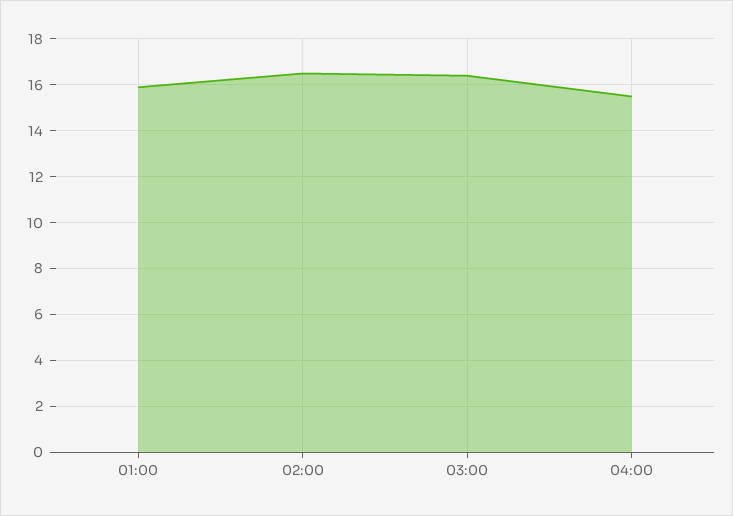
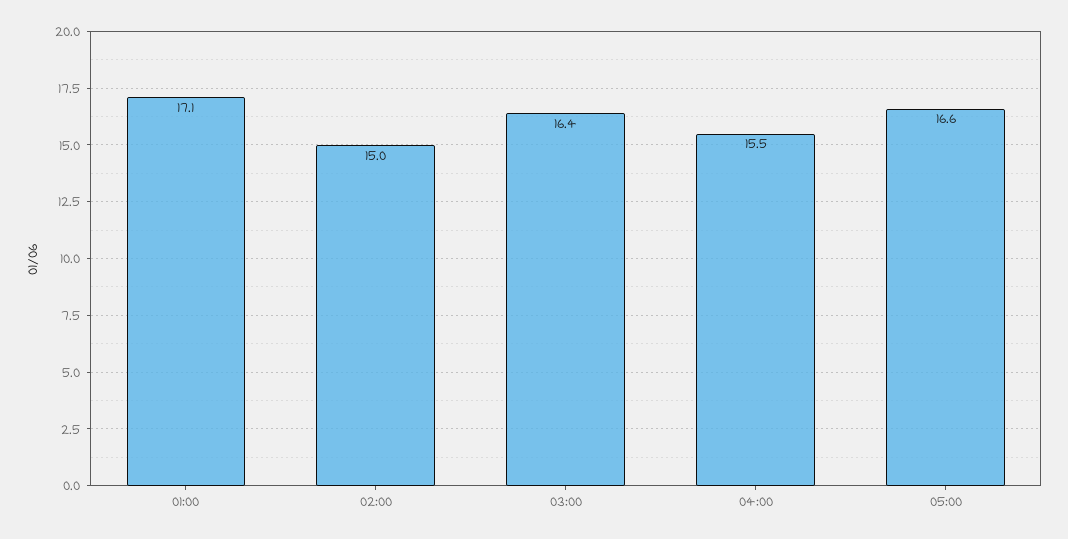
01:00: 16 -> 17.1
02:00: 16.5 -> 15
05:00: none -> 16.6

